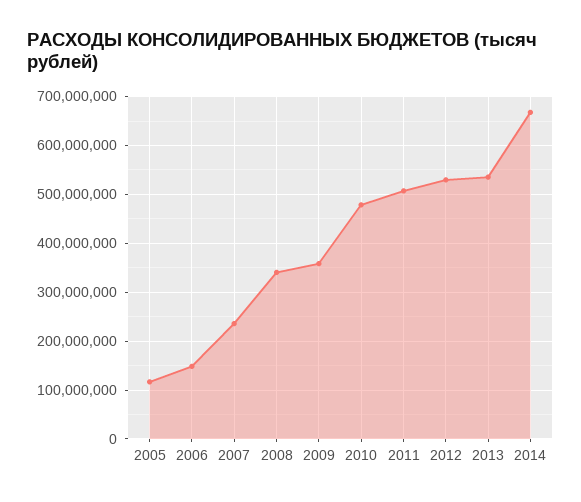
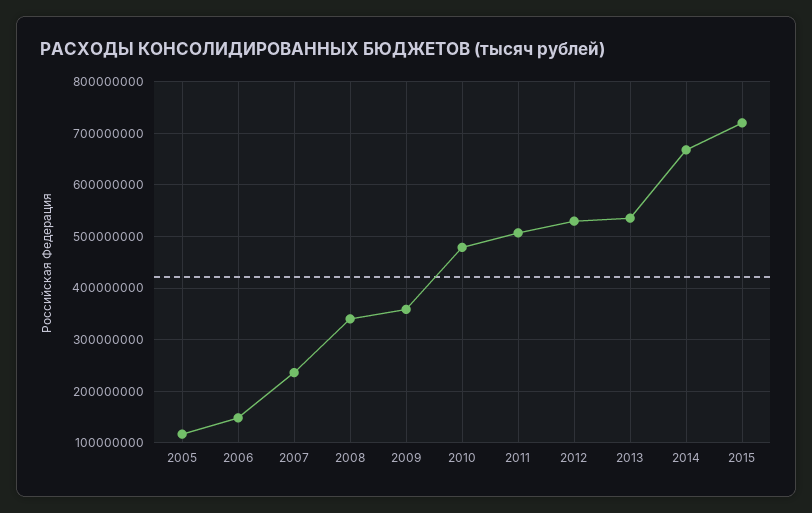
2015: none -> 720000000

